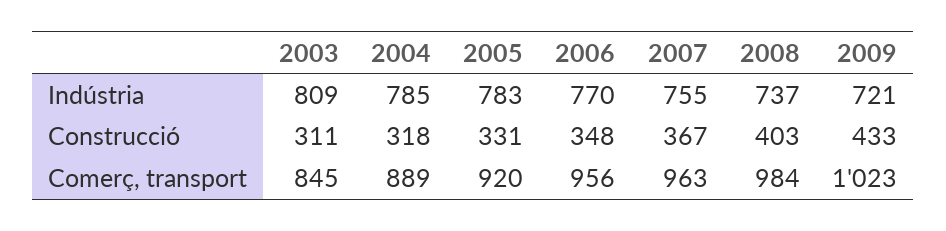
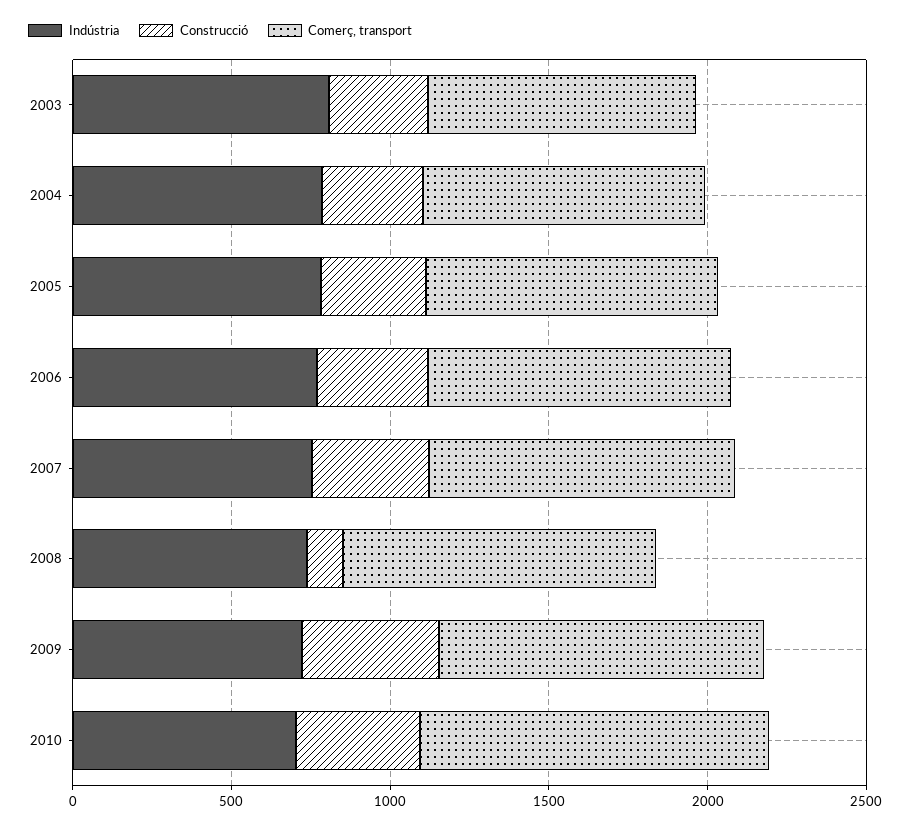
Construcció, 2008: 403 -> 100
Indústria, 2010: none -> 700
Construcció, 2010: none -> 400
Comerç, transport, 2010: none -> 1100

